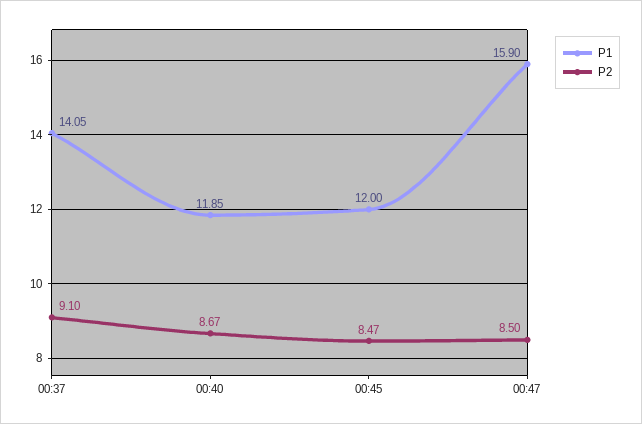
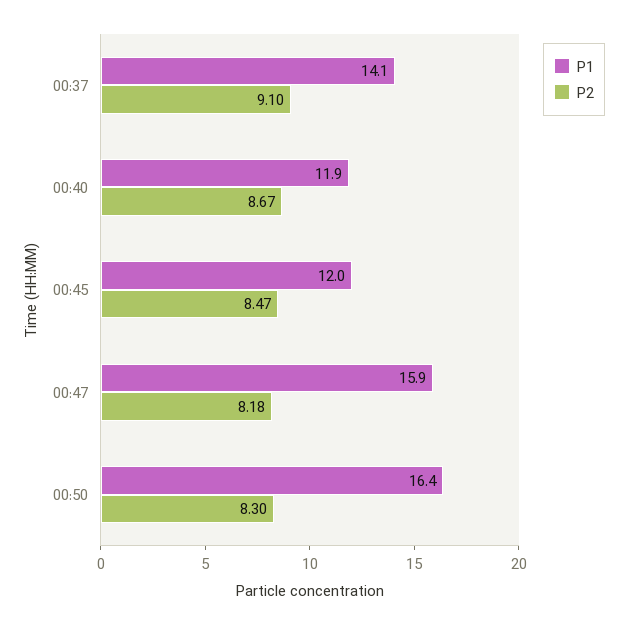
P2, 00:47: 8.5 -> 8.18
P1, 00:50: none -> 16.4
P2, 00:50: none -> 8.3

